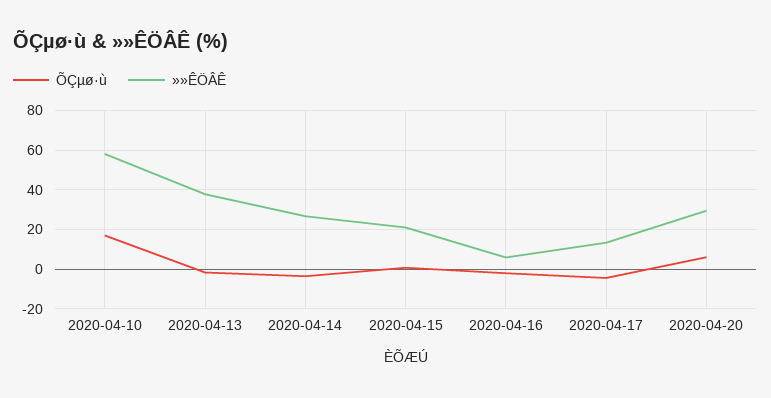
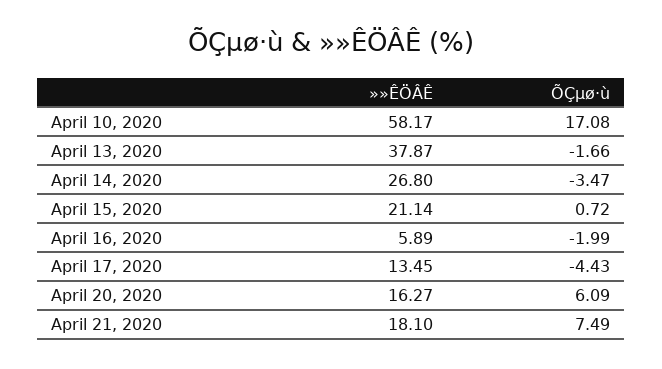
»»ÊÖÂÊ, 2020-04-20: 30 -> 16.27
»»ÊÖÂÊ, April 21, 2020: none -> 18.1
ÕÇµø·ù, April 21, 2020: none -> 7.49

